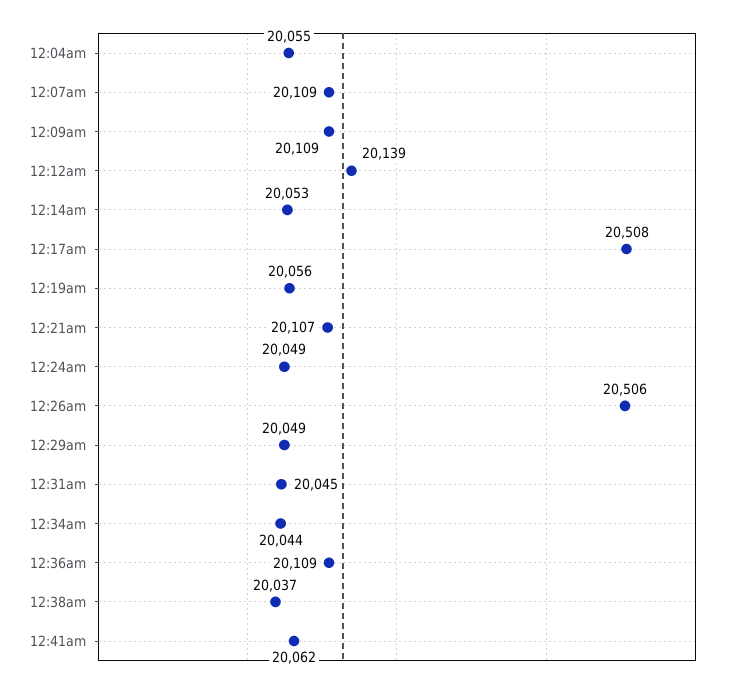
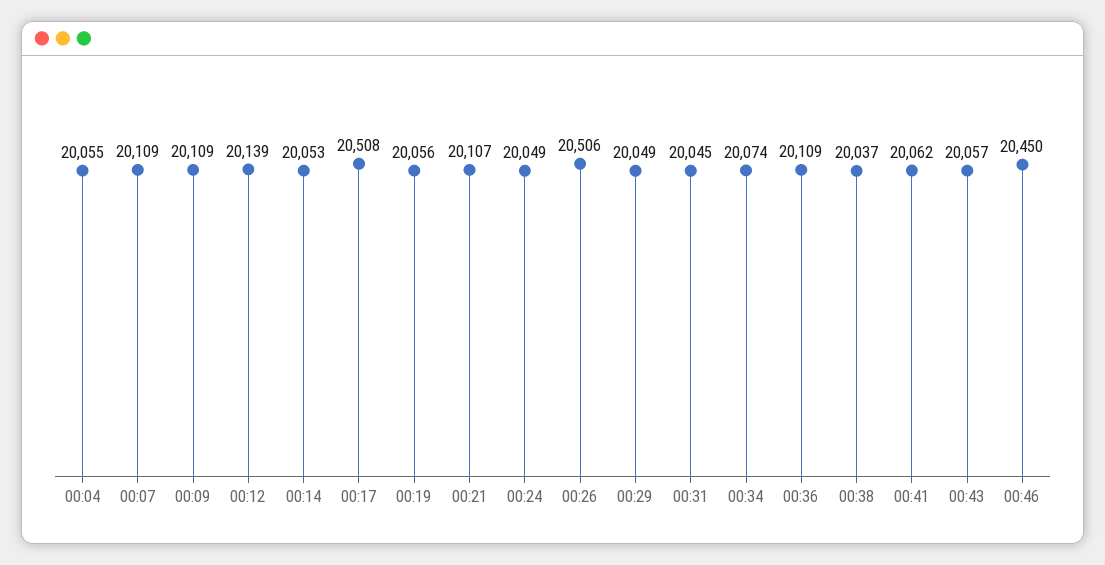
12:34am: 20044 -> 20074
00:43: none -> 20057
00:46: none -> 20450

